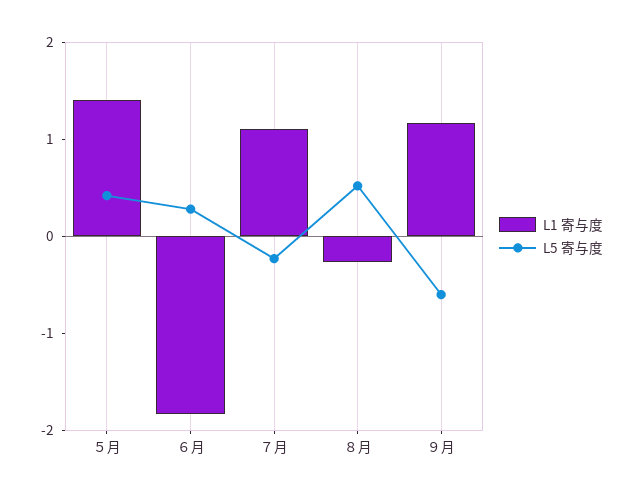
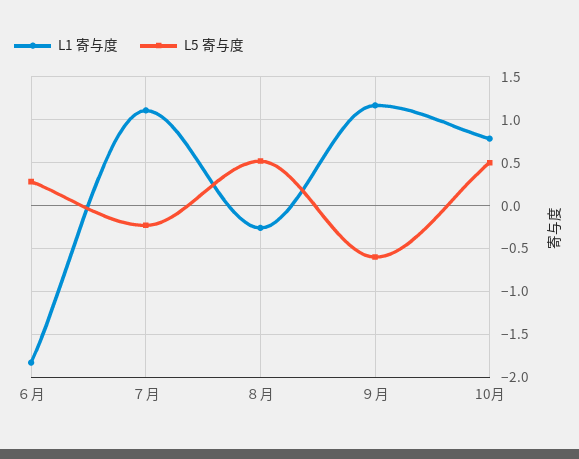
L1 寄与度, ５月: 1.4 -> none
L5 寄与度, ５月: 0.4 -> none
L1 寄与度, 10月: none -> 0.8
L5 寄与度, 10月: none -> 0.5

